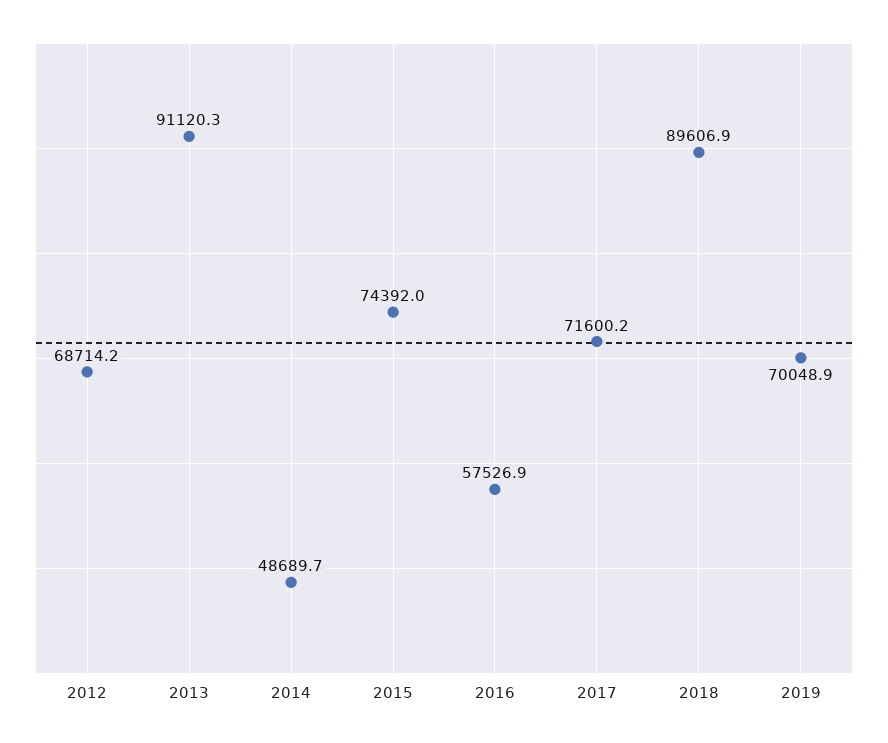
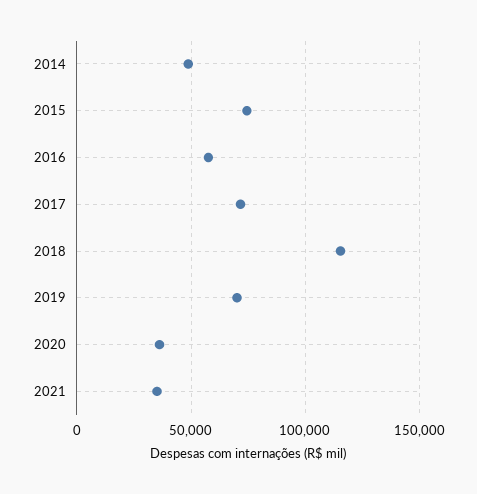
2012: 68714.2 -> none
2013: 91120.3 -> none
2018: 89606.9 -> 115000
2020: none -> 35000
2021: none -> 35000

